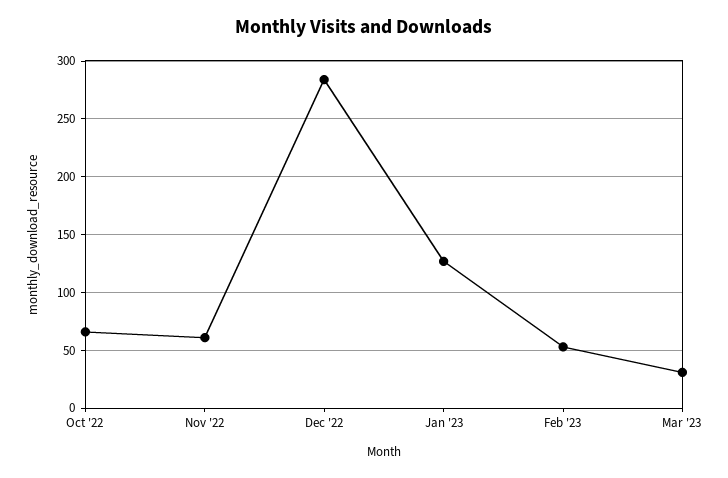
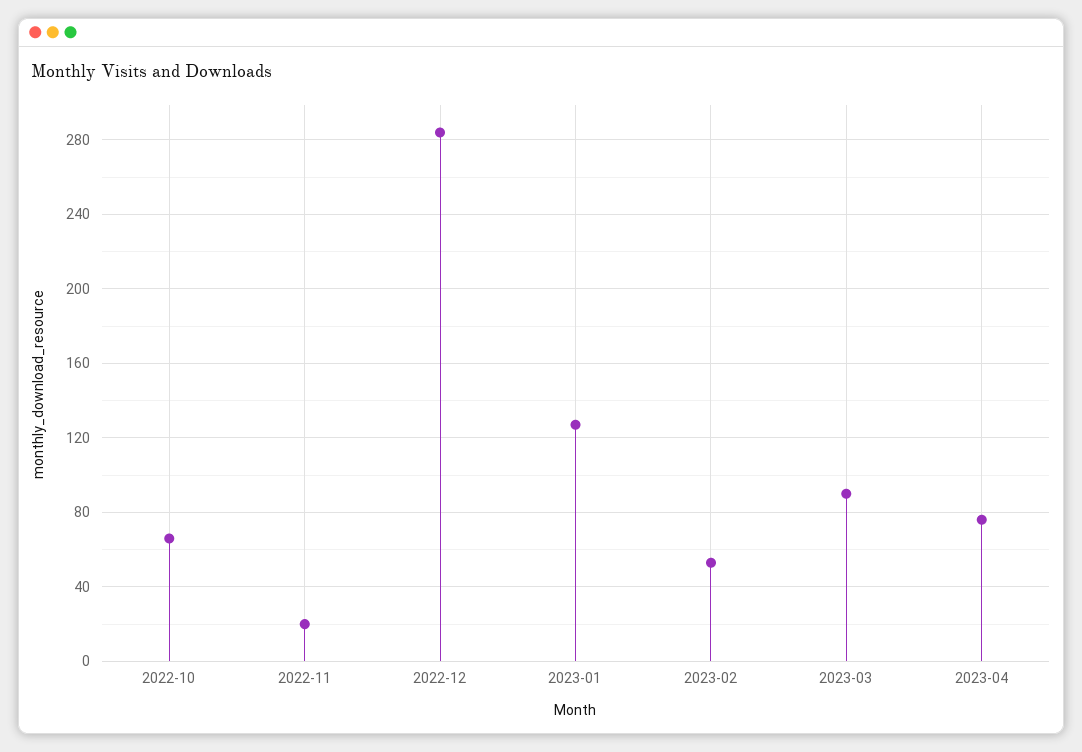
Nov '22: 60 -> 20
Mar '23: 30 -> 90
2023-04: none -> 75

